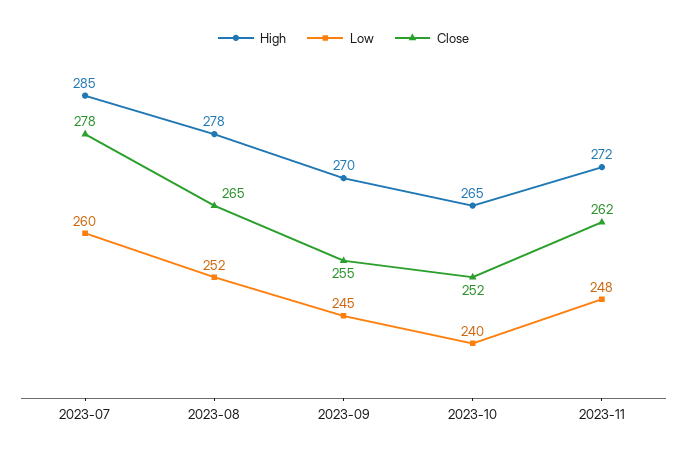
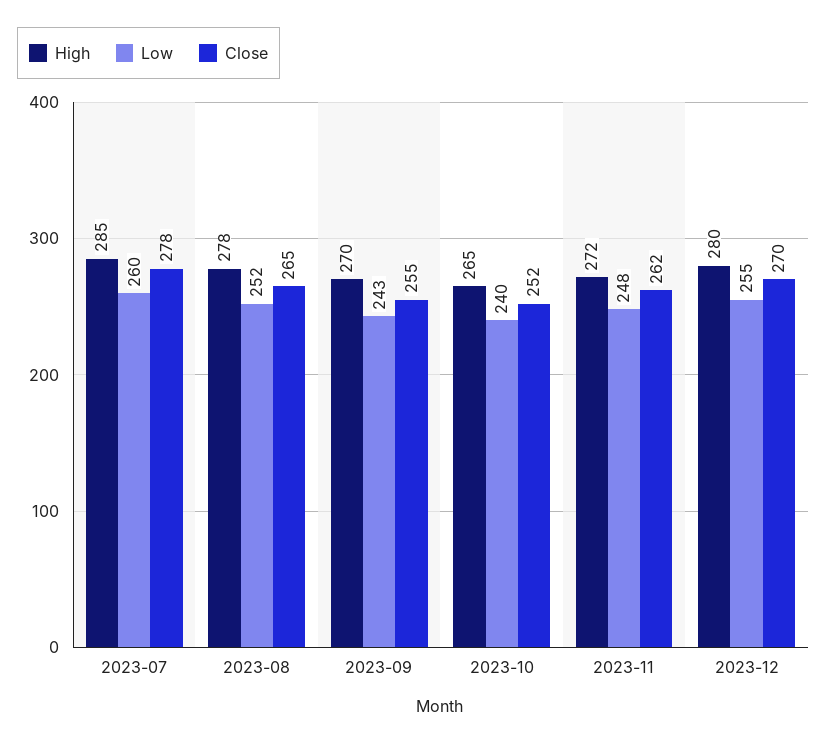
Low, 2023-09: 245 -> 243
High, 2023-12: none -> 280
Low, 2023-12: none -> 255
Close, 2023-12: none -> 270

